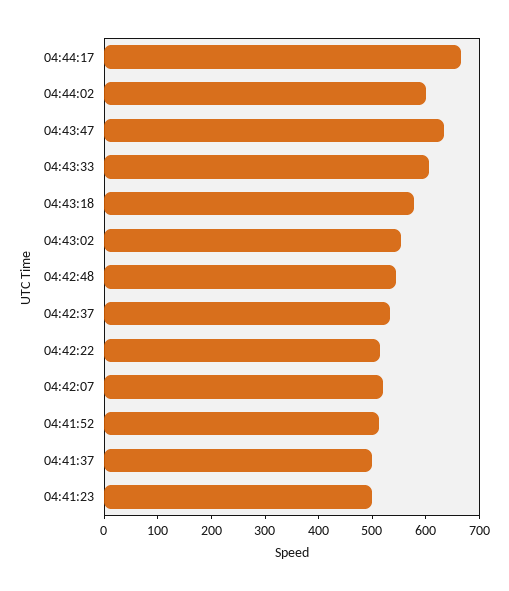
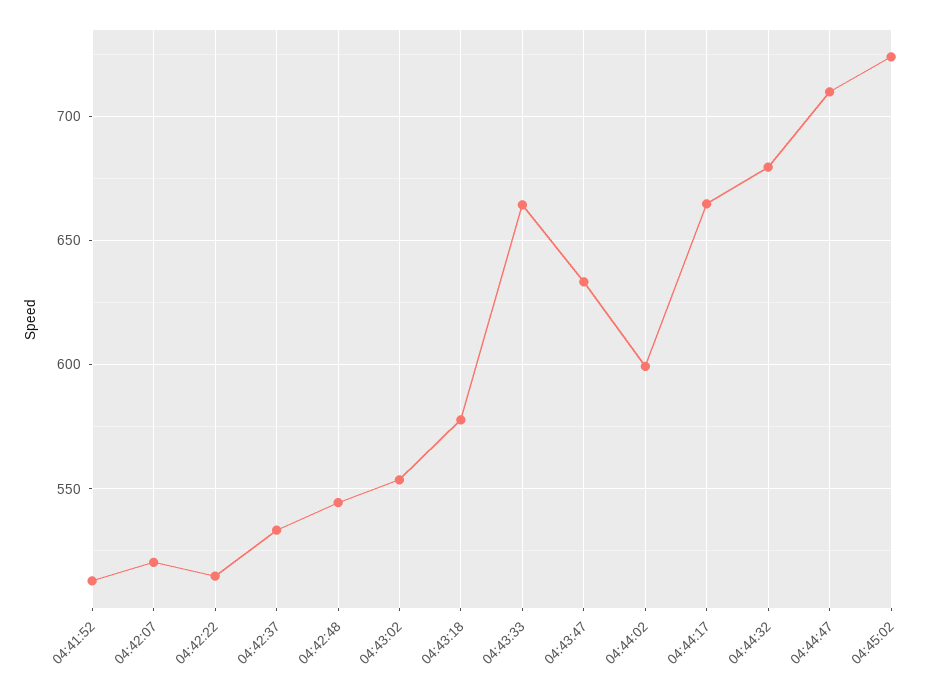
04:43:33: 600 -> 665
04:41:37: 500 -> none
04:41:23: 500 -> none
04:44:32: none -> 680
04:44:47: none -> 710
04:45:02: none -> 725

